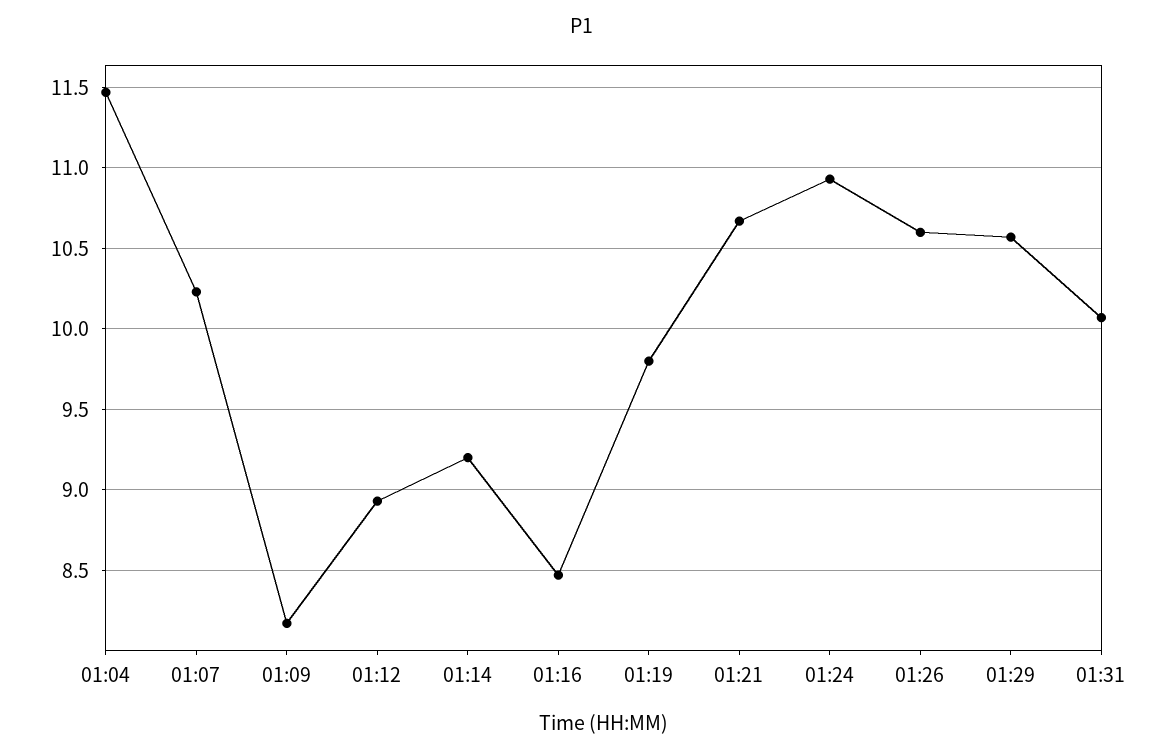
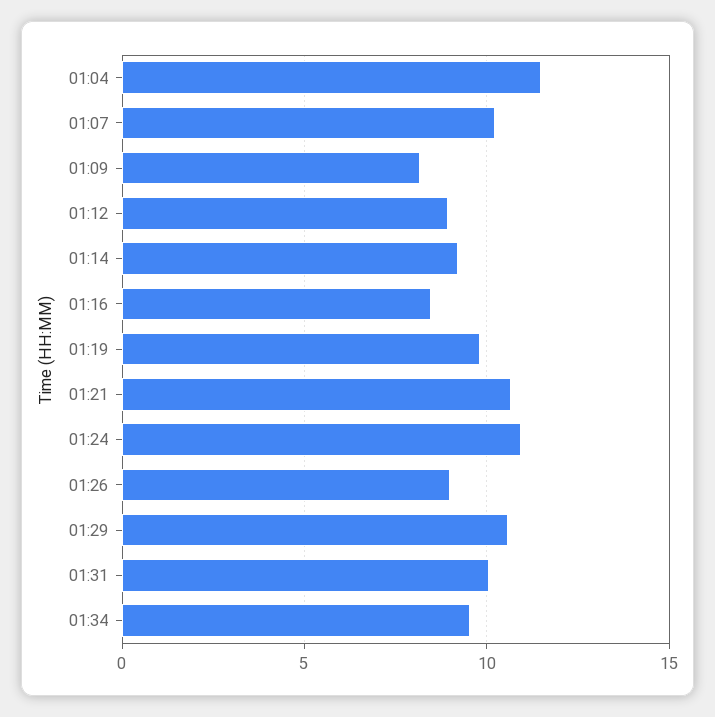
01:26: 10.6 -> 9
01:34: none -> 9.5

